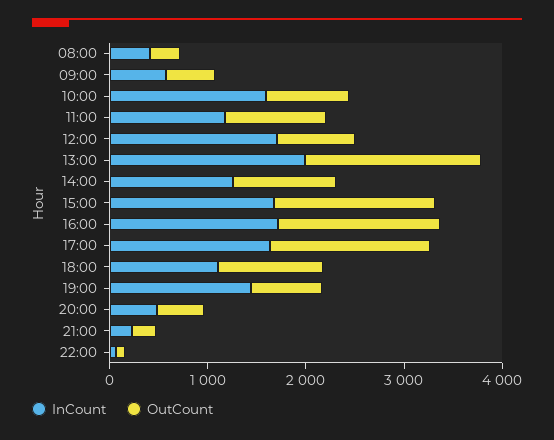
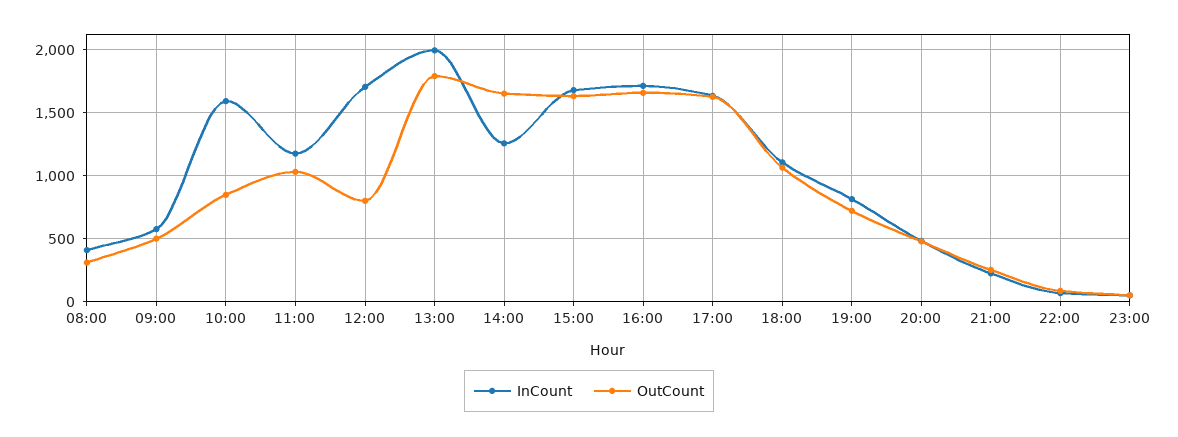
OutCount, 14:00: 1000 -> 1650
InCount, 19:00: 1400 -> 800
InCount, 23:00: none -> 50
OutCount, 23:00: none -> 50

